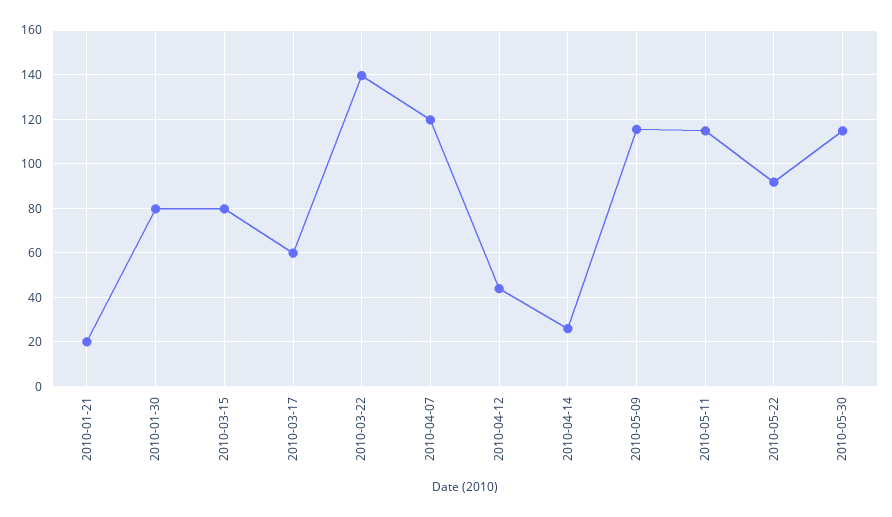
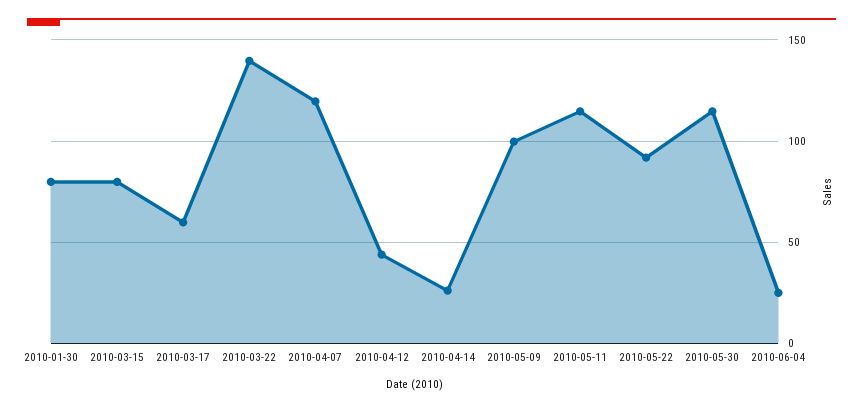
2010-01-21: 20 -> none
2010-05-09: 115 -> 100
2010-06-04: none -> 25

